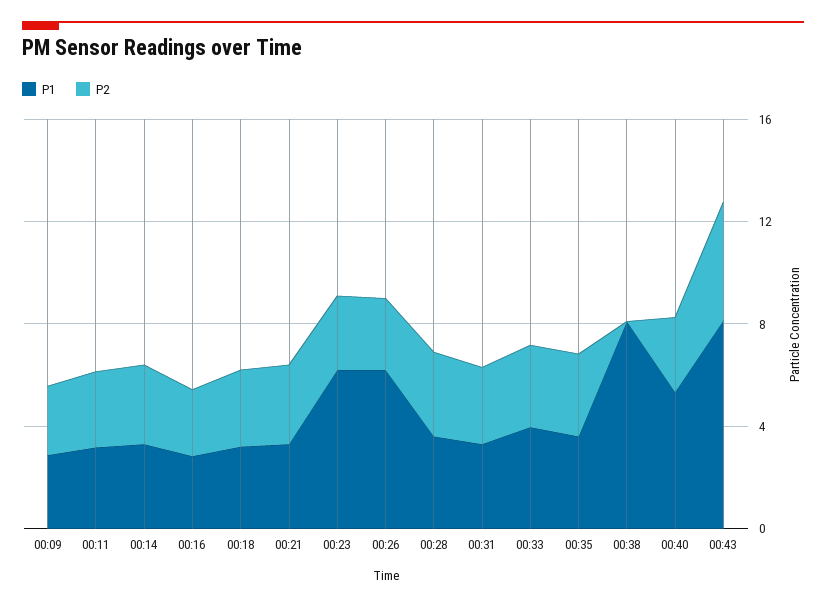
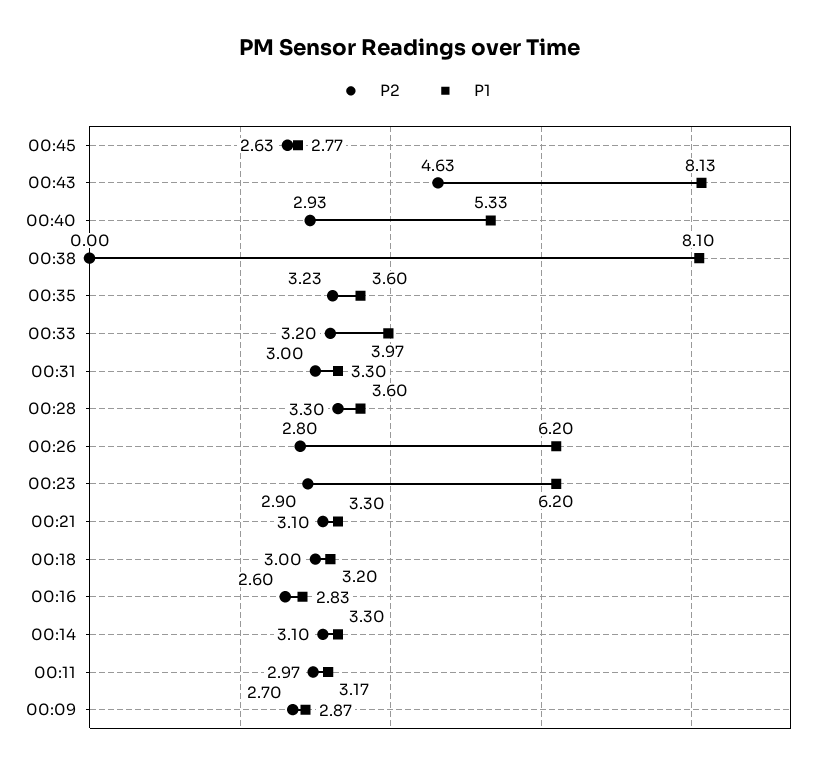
P2, 00:45: none -> 2.63
P1, 00:45: none -> 2.77

